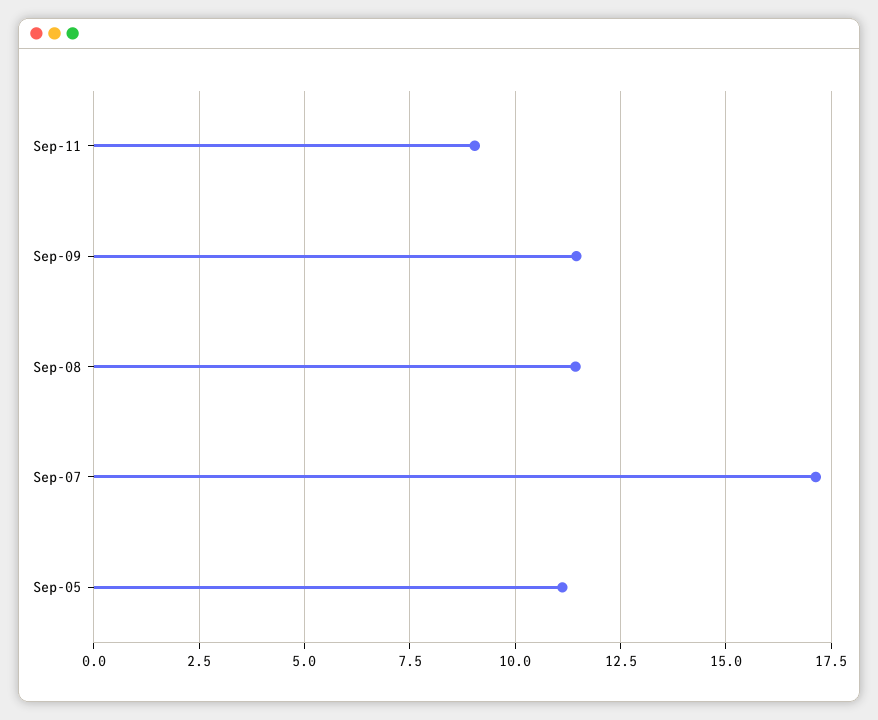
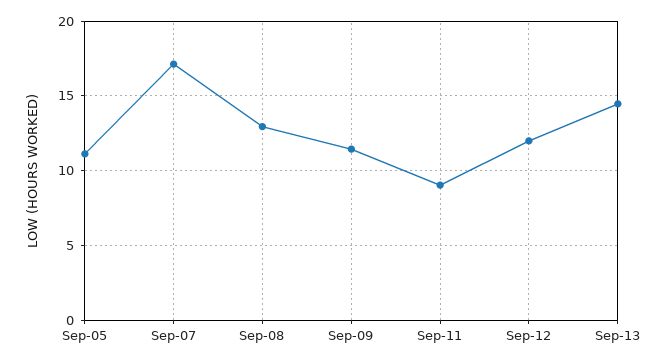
Sep-08: 11.5 -> 13
Sep-12: none -> 12
Sep-13: none -> 14.5

